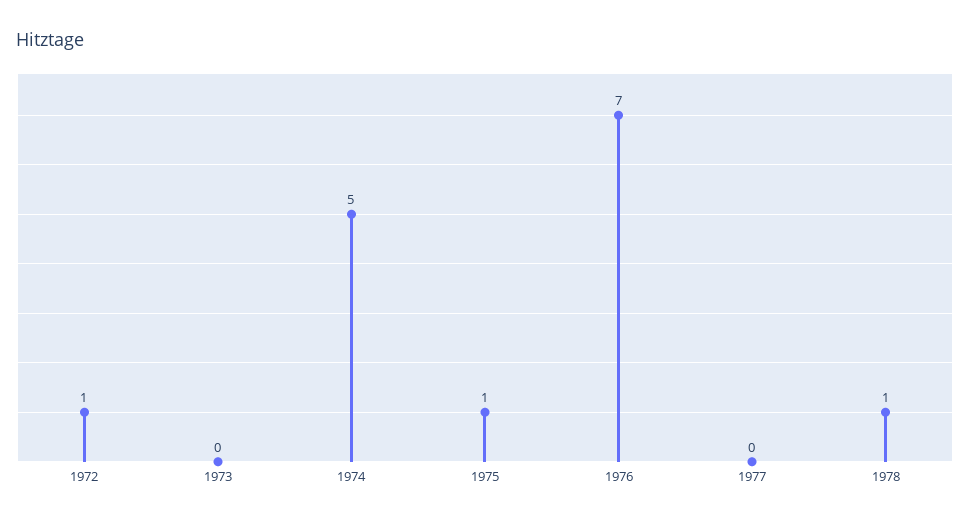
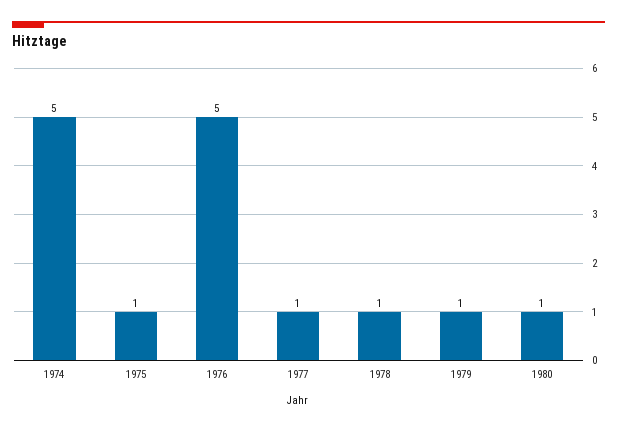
1972: 1 -> none
1973: 0 -> none
1976: 7 -> 5
1977: 0 -> 1
1979: none -> 1
1980: none -> 1

